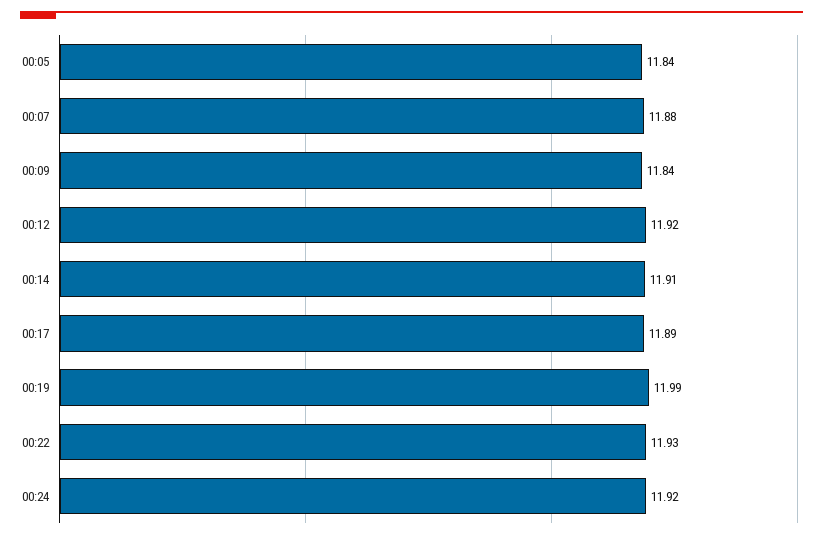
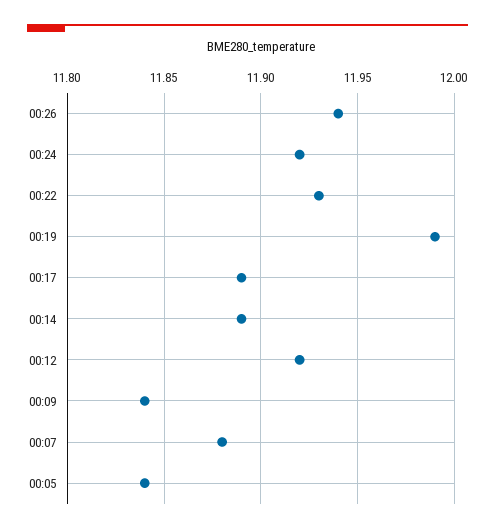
00:14: 11.91 -> 11.89
00:26: none -> 11.94

